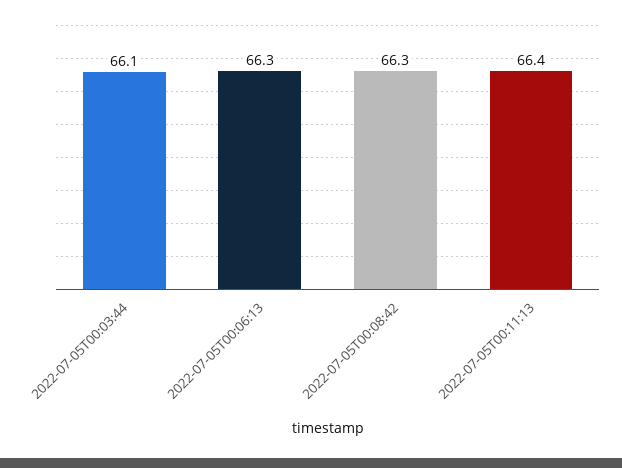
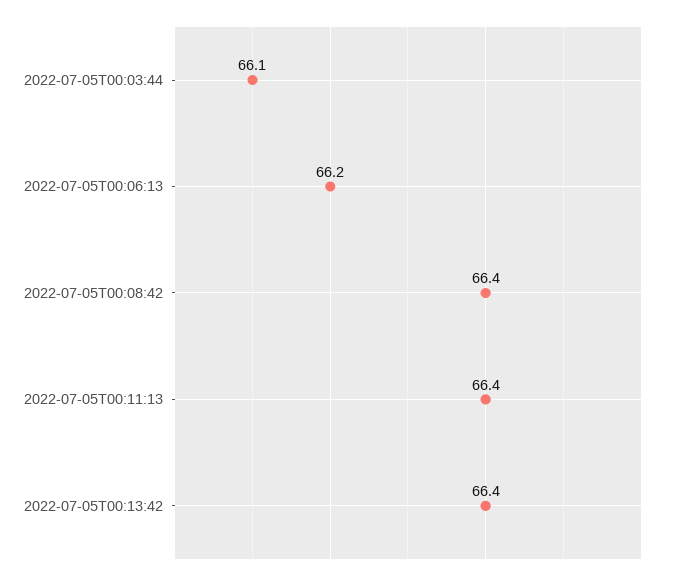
2022-07-05T00:06:13: 66.3 -> 66.2
2022-07-05T00:08:42: 66.3 -> 66.4
2022-07-05T00:13:42: none -> 66.4

